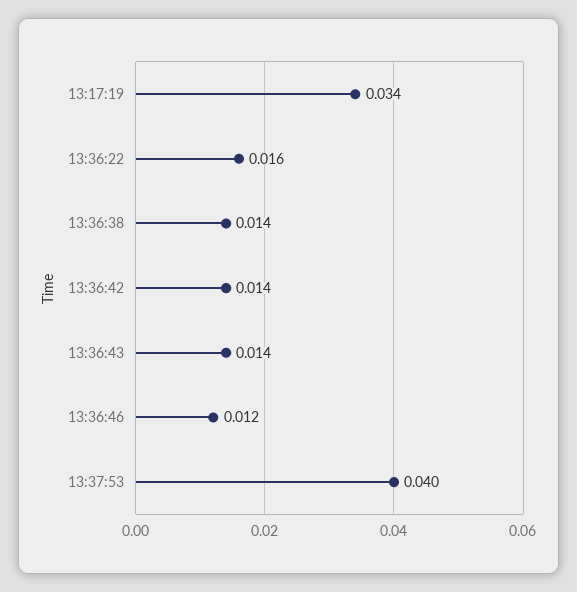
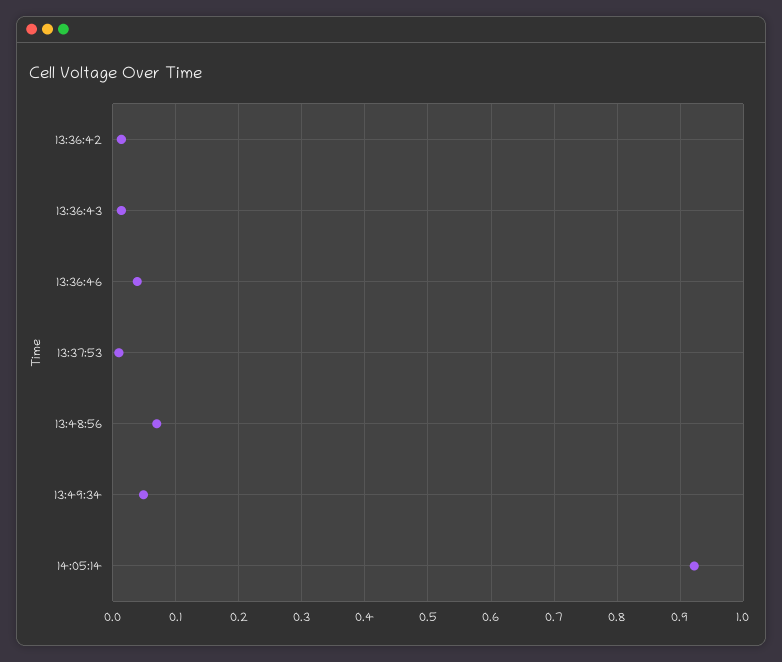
13:17:19: 0.034 -> none
13:36:22: 0.016 -> none
13:36:38: 0.014 -> none
13:36:46: 0.012 -> 0.04
13:37:53: 0.04 -> 0.01
13:48:56: none -> 0.07
13:49:34: none -> 0.05
14:05:14: none -> 0.92

